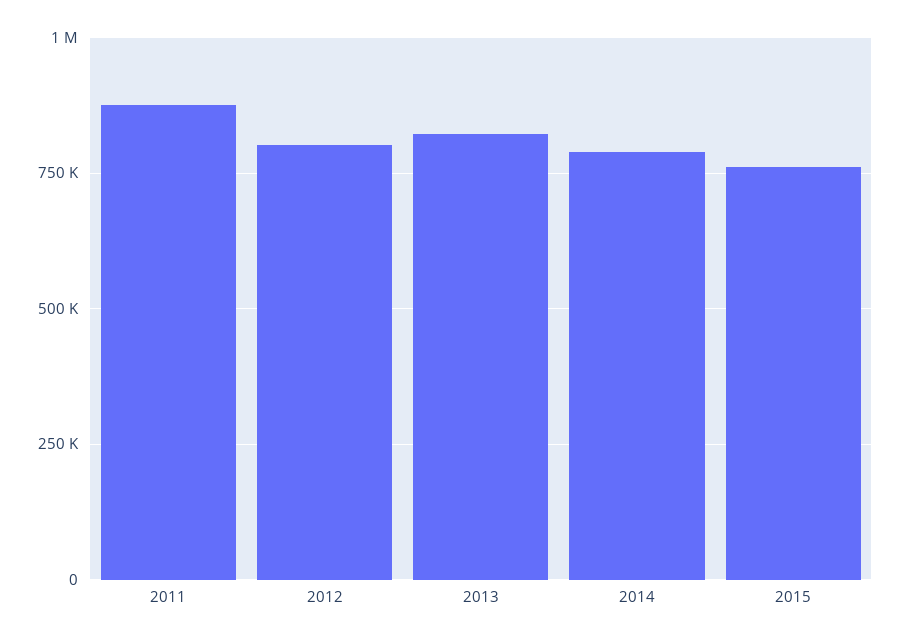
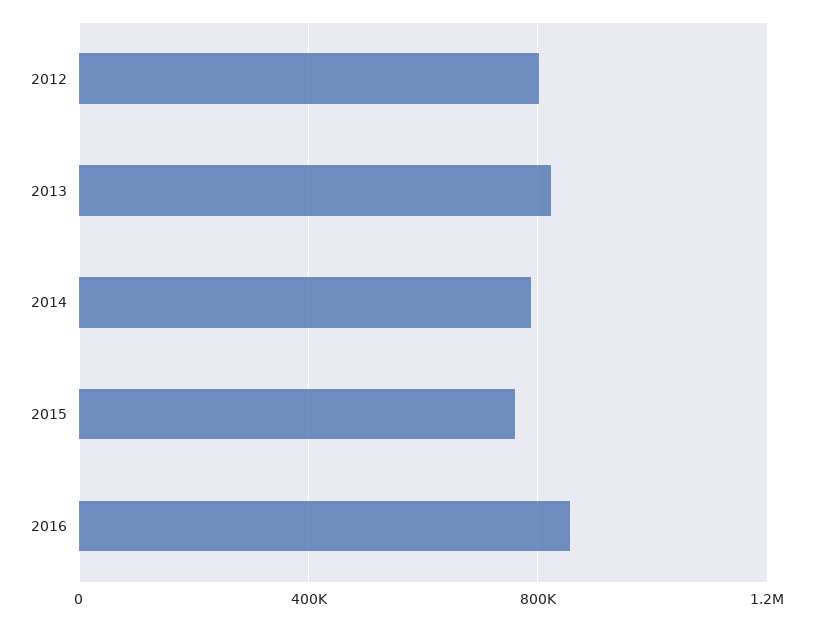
2011: 875000 -> none
2016: none -> 850000

